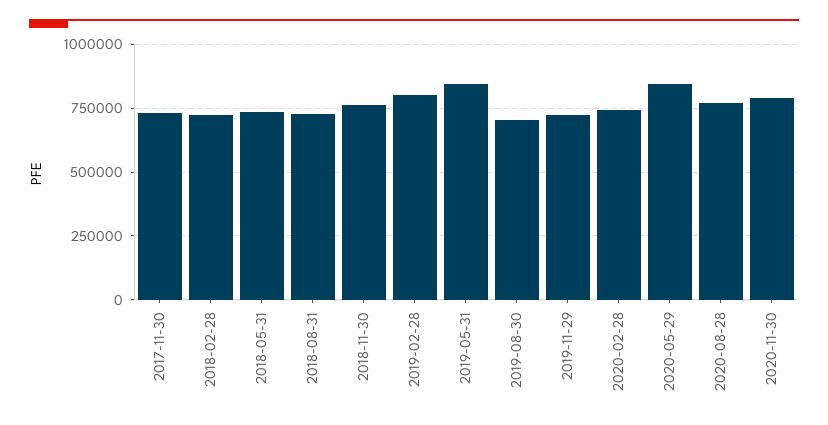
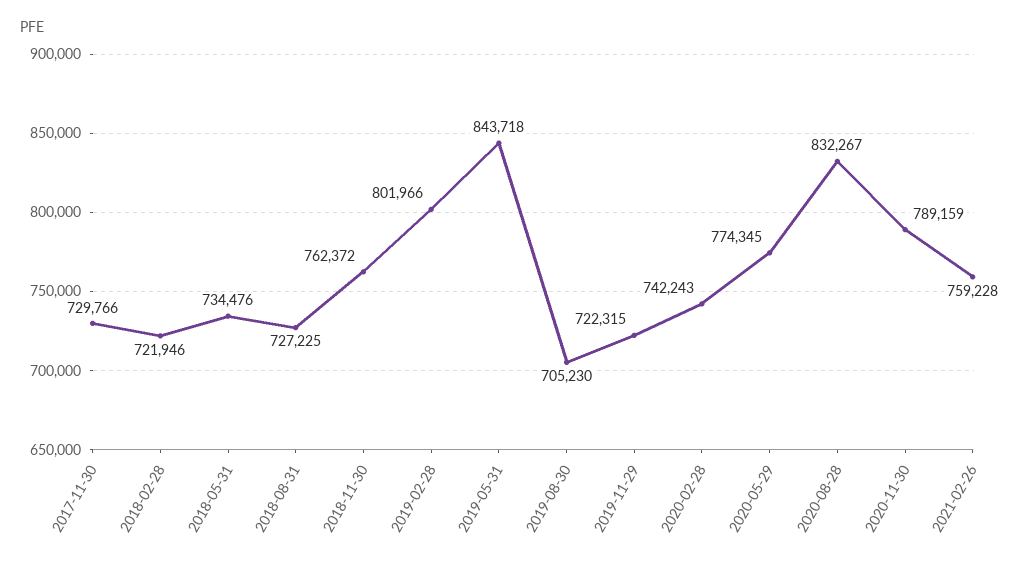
2020-05-29: 850000 -> 774345
2020-08-28: 775000 -> 832267
2021-02-26: none -> 759228

